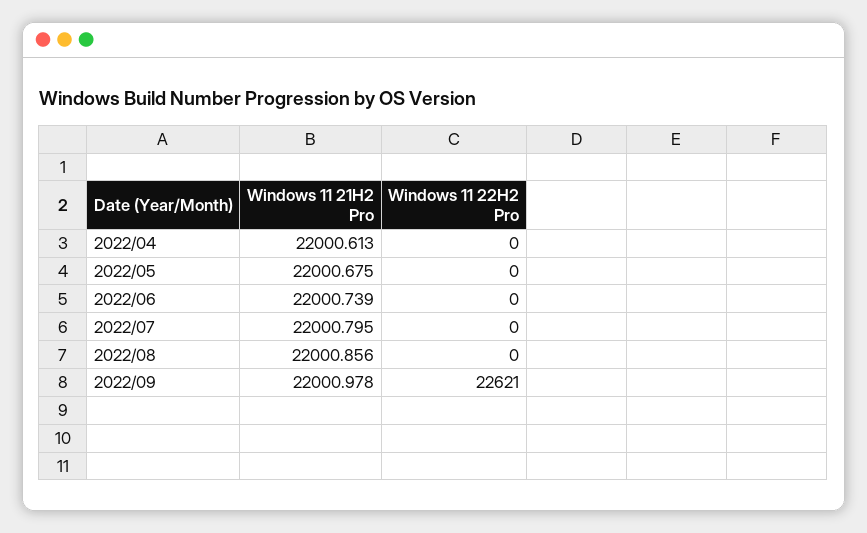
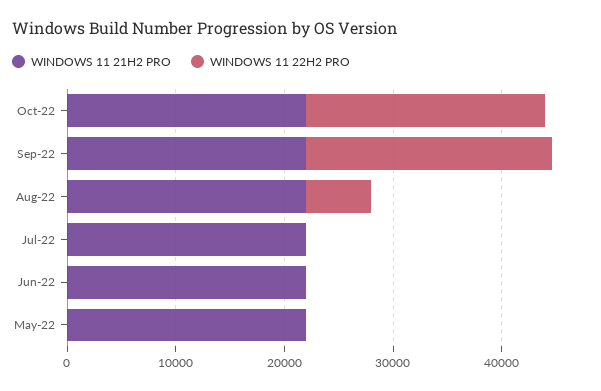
Windows 11 21H2 Pro, 2022/04: 22000.613 -> none
Windows 11 22H2 Pro, 2022/04: 0 -> none
Windows 11 22H2 Pro, 2022/08: 0 -> 6000
Windows 11 21H2 Pro, Oct-22: none -> 22000
Windows 11 22H2 Pro, Oct-22: none -> 22000

